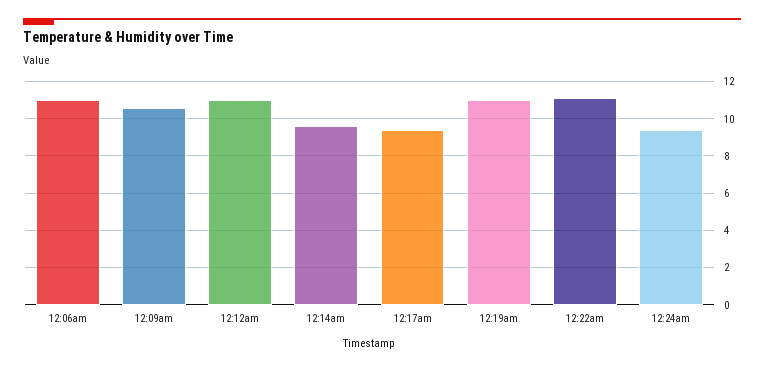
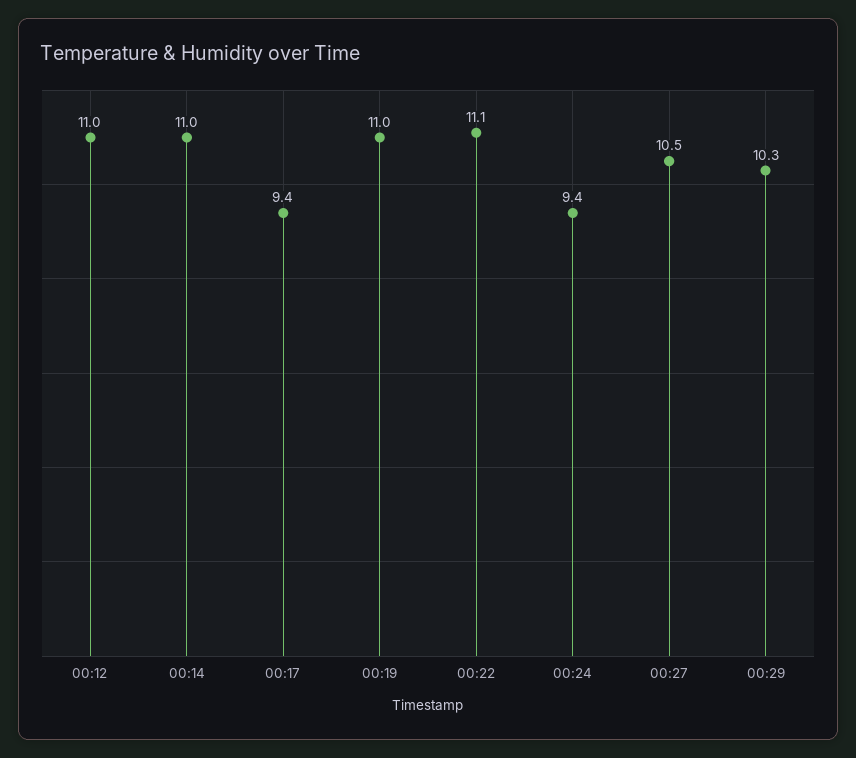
12:06am: 11 -> none
12:09am: 10.5 -> none
12:14am: 9.5 -> 11
00:27: none -> 10.5
00:29: none -> 10.3

